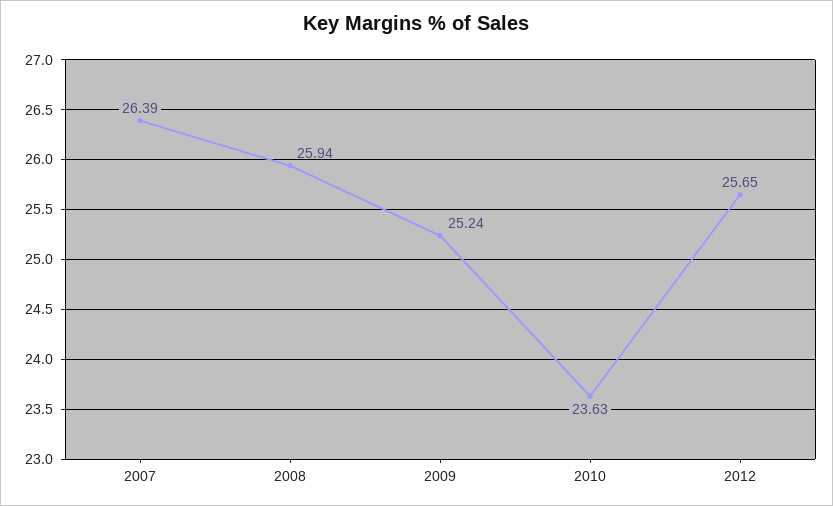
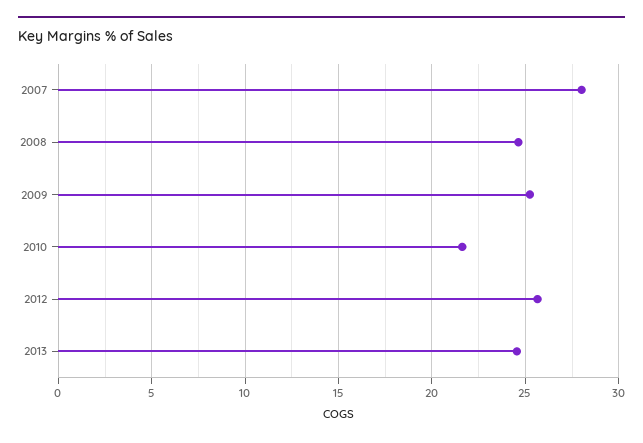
2007: 26.39 -> 28
2008: 25.94 -> 24.5
2010: 23.63 -> 21.5
2013: none -> 24.5

